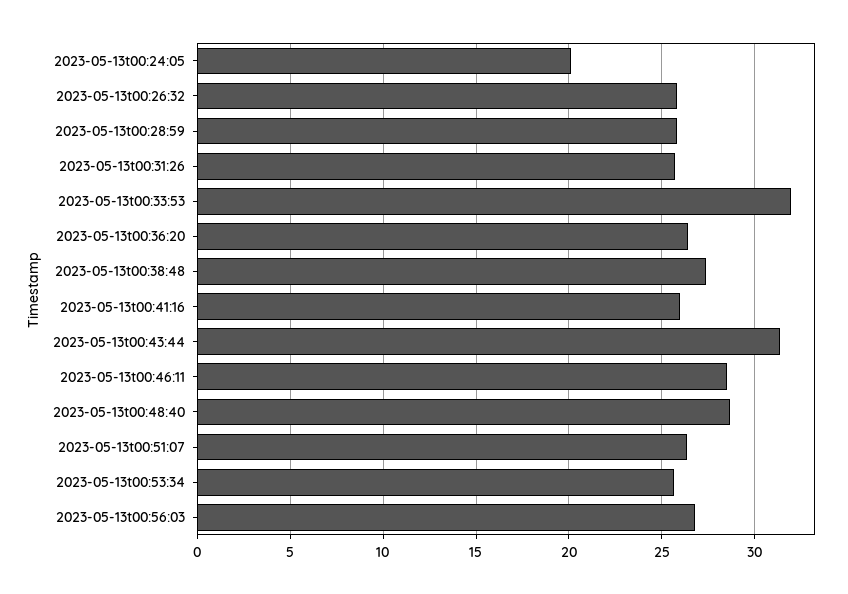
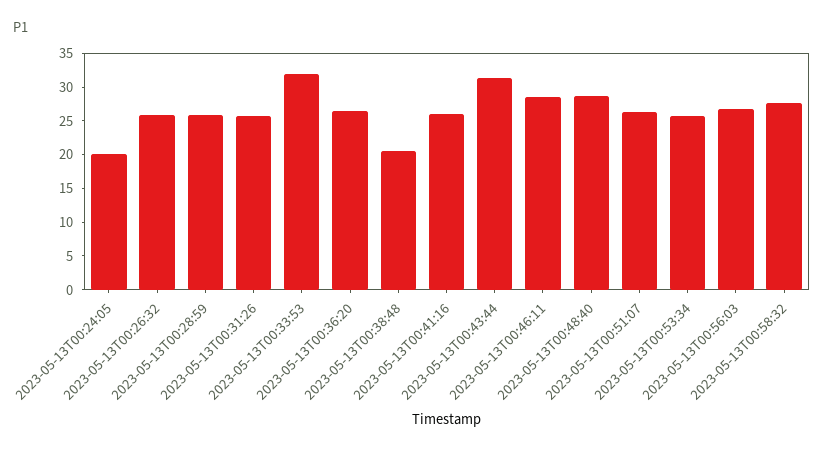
2023-05-13t00:38:48: 27.5 -> 20
2023-05-13T00:58:32: none -> 27.5

